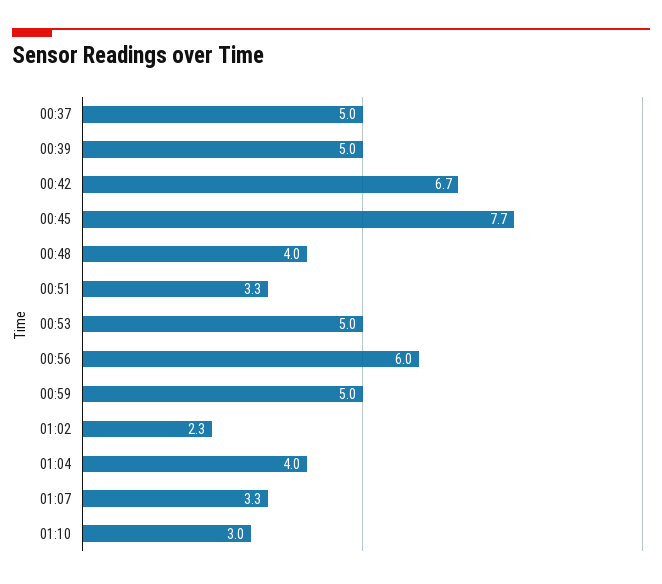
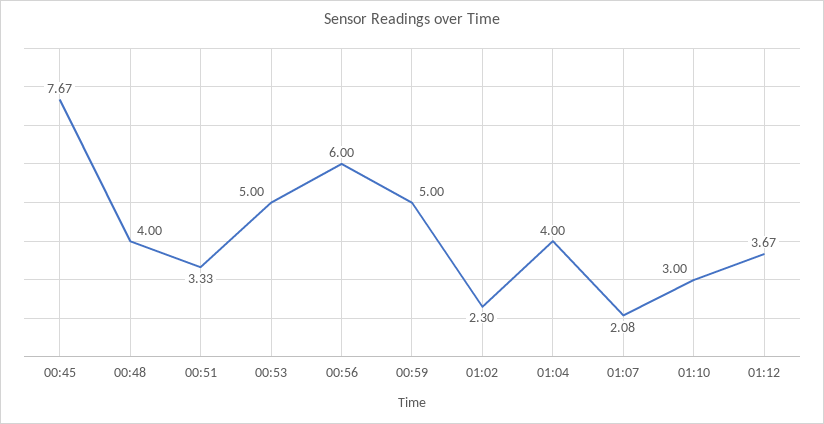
00:37: 5 -> none
00:39: 5 -> none
00:42: 6.7 -> none
01:07: 3.3 -> 2.08
01:12: none -> 3.67

